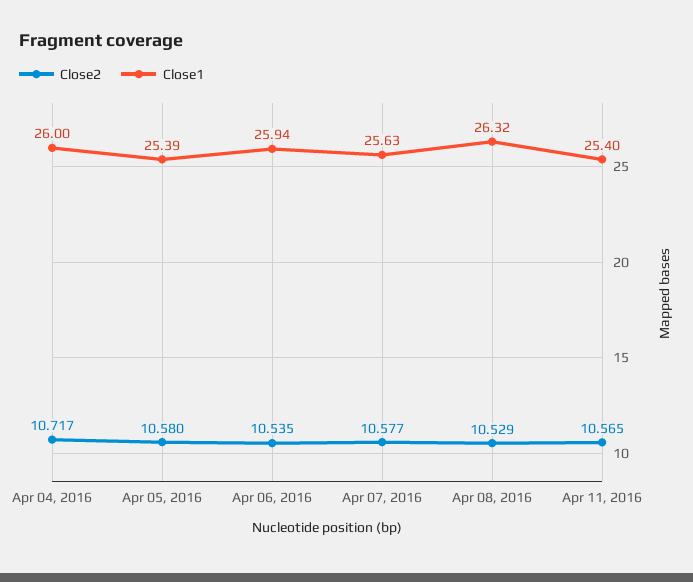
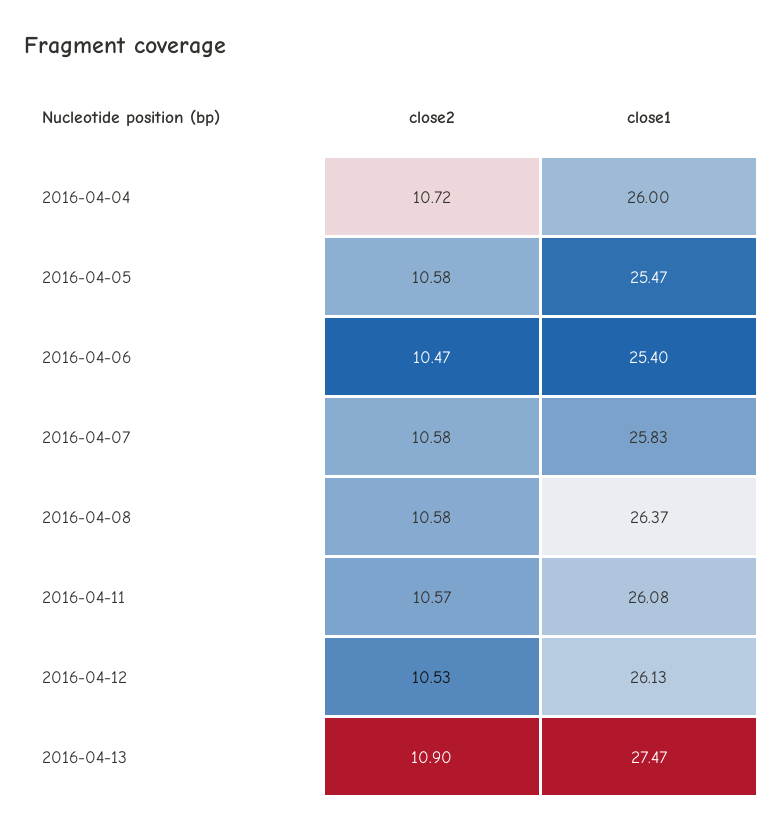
Close1, Apr 05, 2016: 25.39 -> 25.47
Close2, Apr 06, 2016: 10.535 -> 10.47
Close1, Apr 06, 2016: 25.94 -> 25.4
Close1, Apr 07, 2016: 25.63 -> 25.83
Close2, Apr 08, 2016: 10.529 -> 10.58
Close1, Apr 08, 2016: 26.32 -> 26.37
Close1, Apr 11, 2016: 25.4 -> 26.08
Close2, 2016-04-12: none -> 10.53
Close1, 2016-04-12: none -> 26.13
Close2, 2016-04-13: none -> 10.9
Close1, 2016-04-13: none -> 27.47

